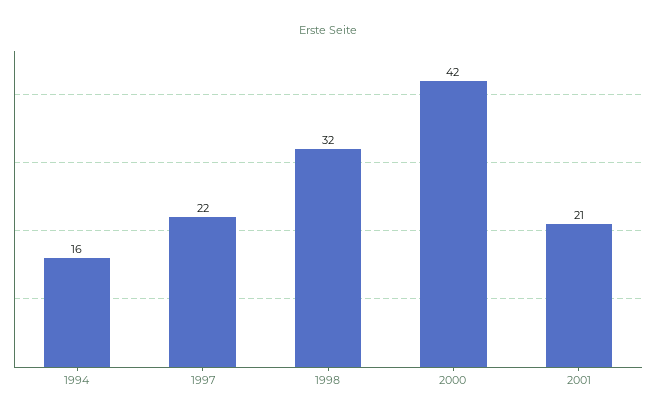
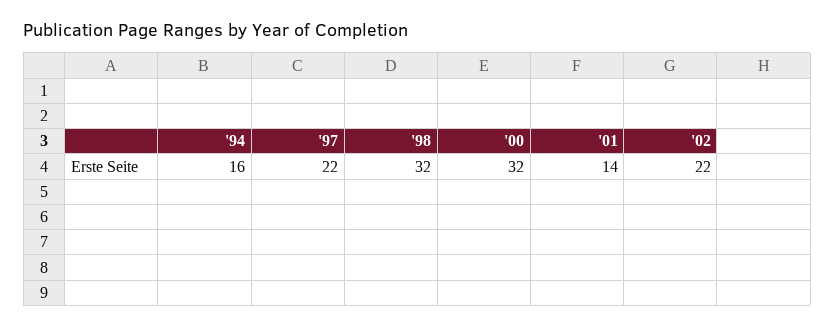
2000: 42 -> 32
2001: 21 -> 14
'02: none -> 22

